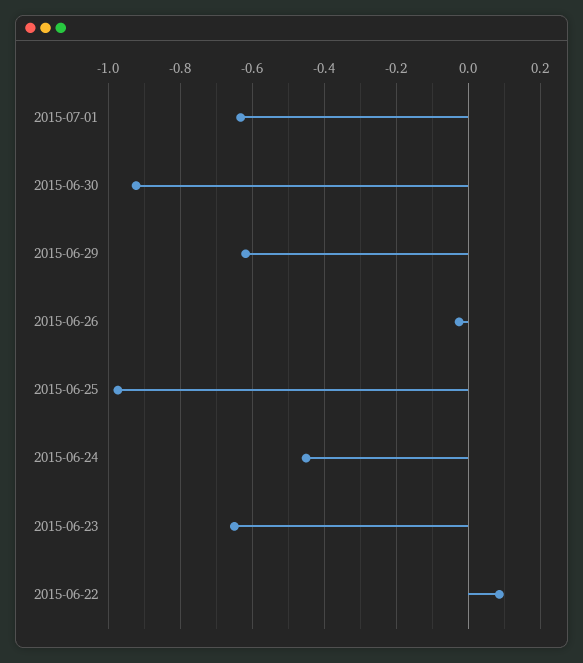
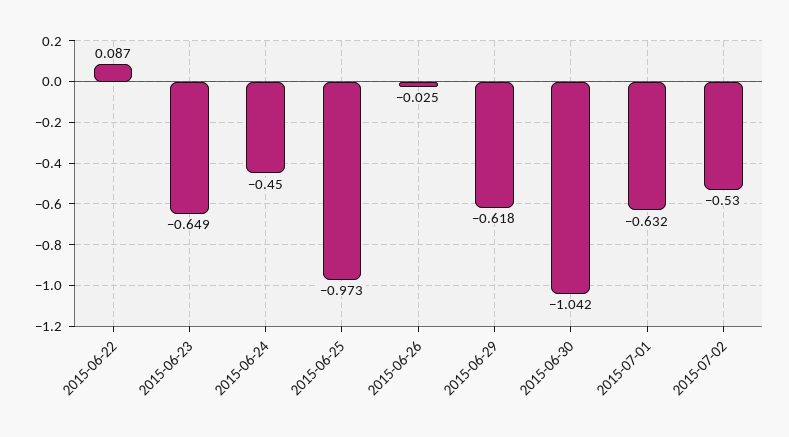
2015-06-30: -0.92 -> -1.042
2015-07-02: none -> -0.53

